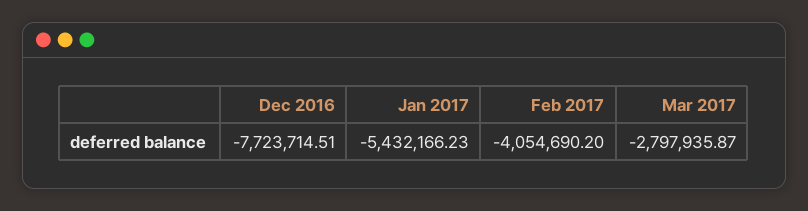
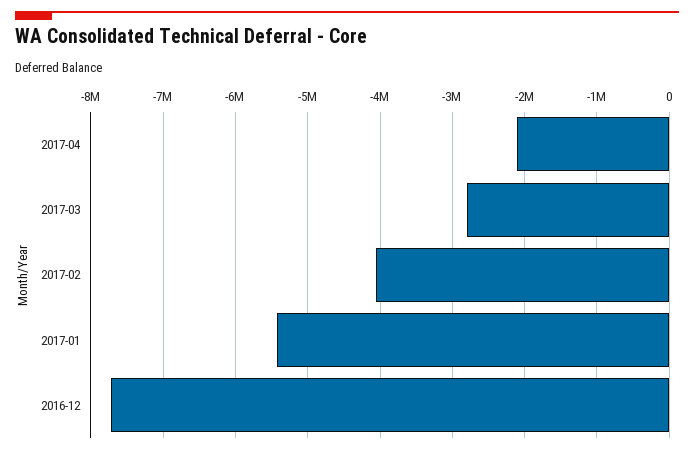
2017-04: none -> -2100000

